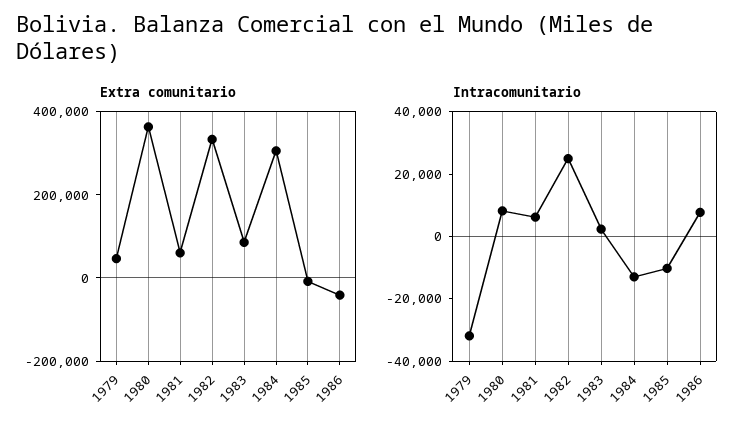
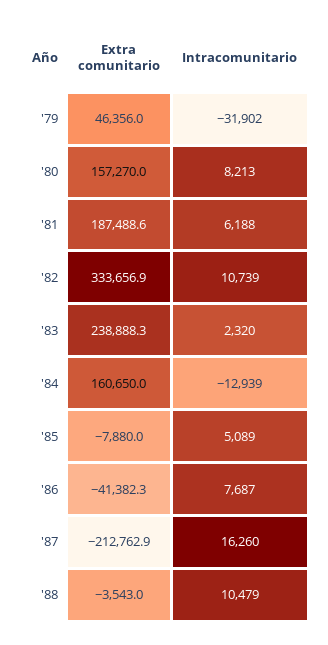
Extra comunitario, 1980: 350000 -> 157270
Extra comunitario, 1981: 50000 -> 187488.6
Extra comunitario, 1983: 100000 -> 238888.3
Extra comunitario, 1984: 300000 -> 160650
Intracomunitario, 1982: 25000 -> 10739
Intracomunitario, 1985: -10000 -> 5089
Extra comunitario, '87: none -> -212762.9
Intracomunitario, '87: none -> 16260
Extra comunitario, '88: none -> -3543
Intracomunitario, '88: none -> 10479

